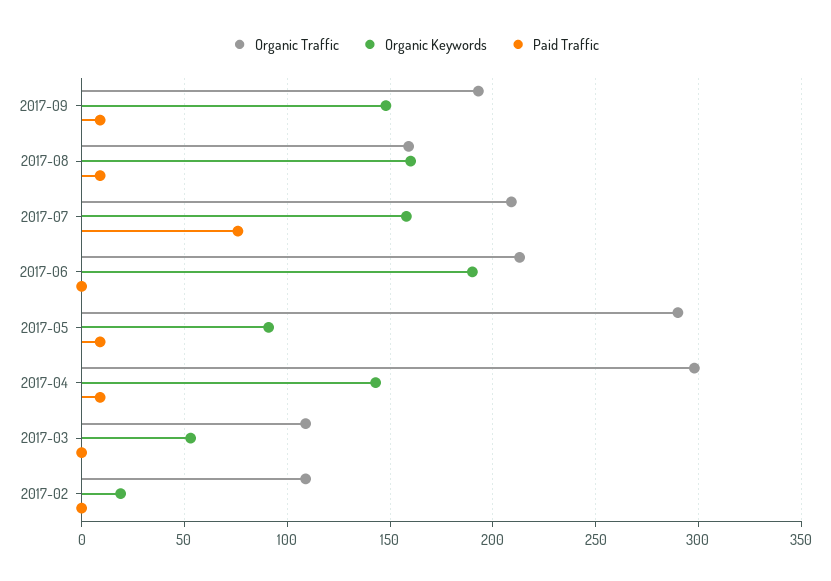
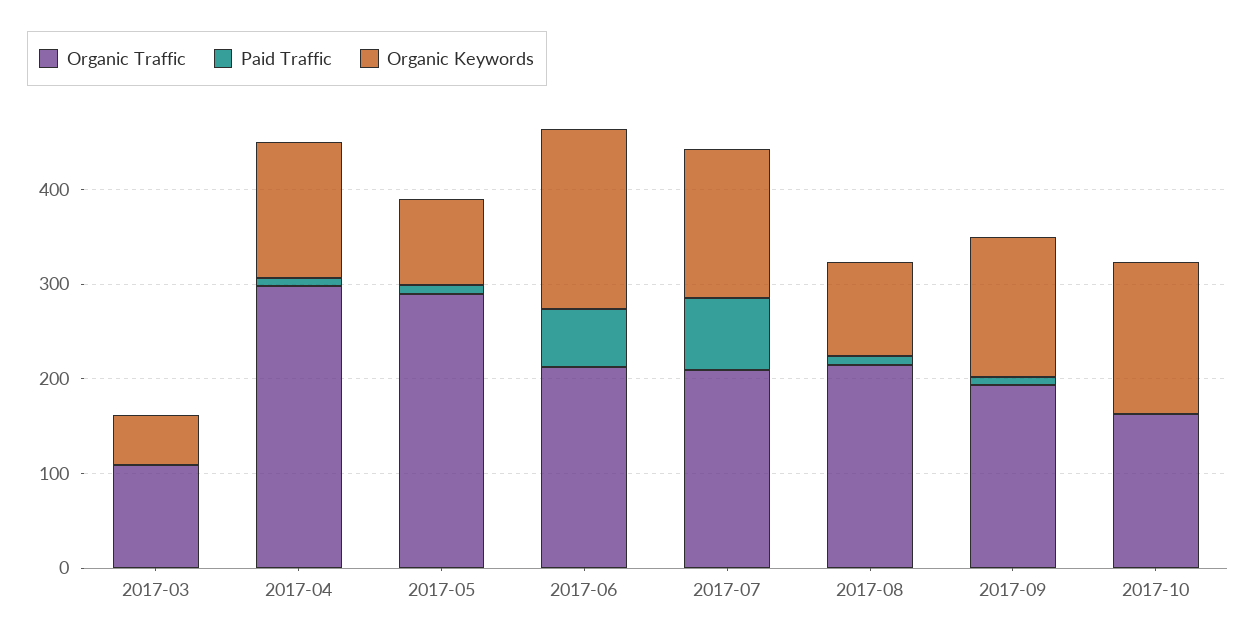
Organic Traffic, 2017-08: 160 -> 220
Organic Keywords, 2017-08: 160 -> 100
Paid Traffic, 2017-06: 0 -> 60
Organic Traffic, 2017-02: 110 -> none
Organic Keywords, 2017-02: 20 -> none
Paid Traffic, 2017-02: 0 -> none
Organic Traffic, 2017-10: none -> 160
Paid Traffic, 2017-10: none -> 0
Organic Keywords, 2017-10: none -> 160

